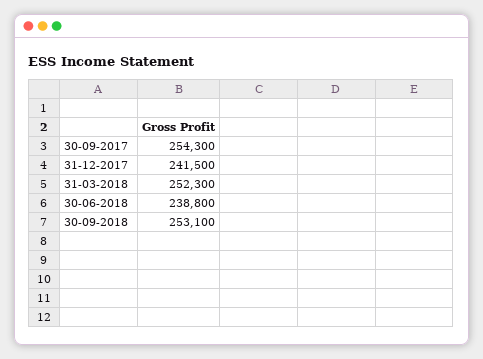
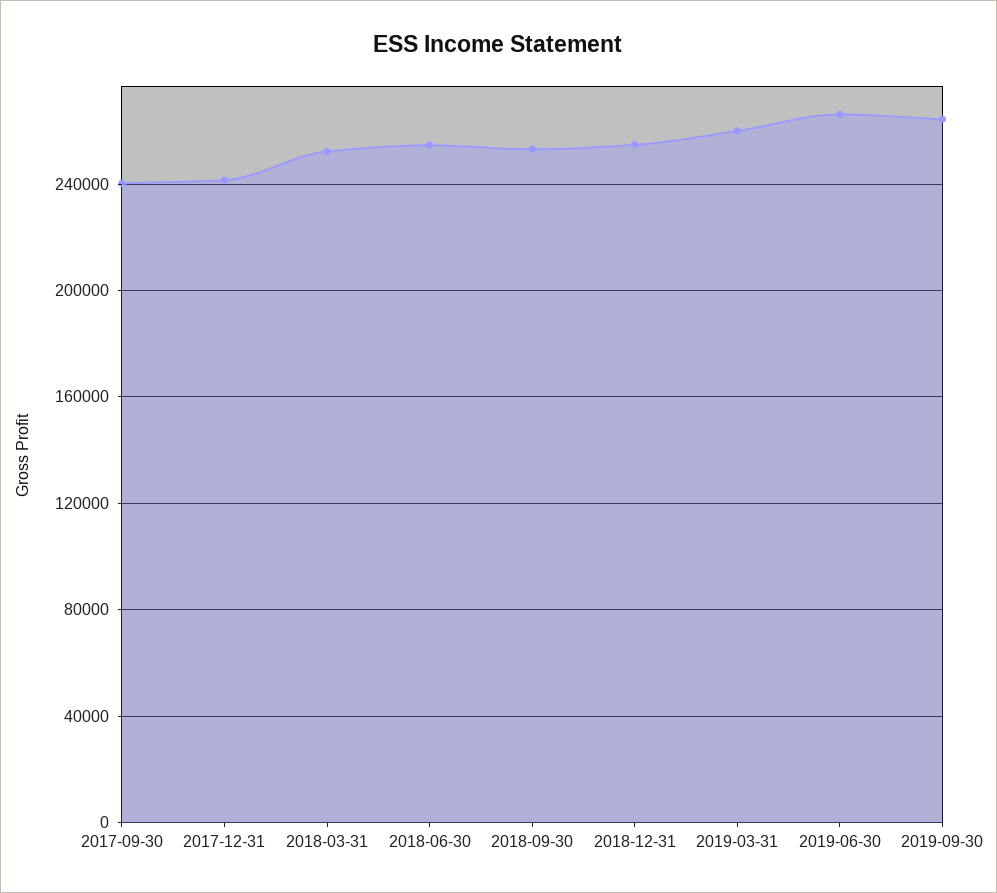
30-09-2017: 254300 -> 240000
30-06-2018: 238800 -> 255000
2018-12-31: none -> 255000
2019-03-31: none -> 260000
2019-06-30: none -> 265000
2019-09-30: none -> 265000

